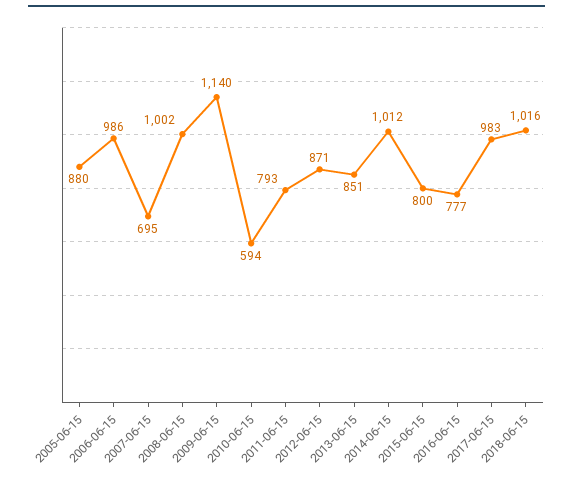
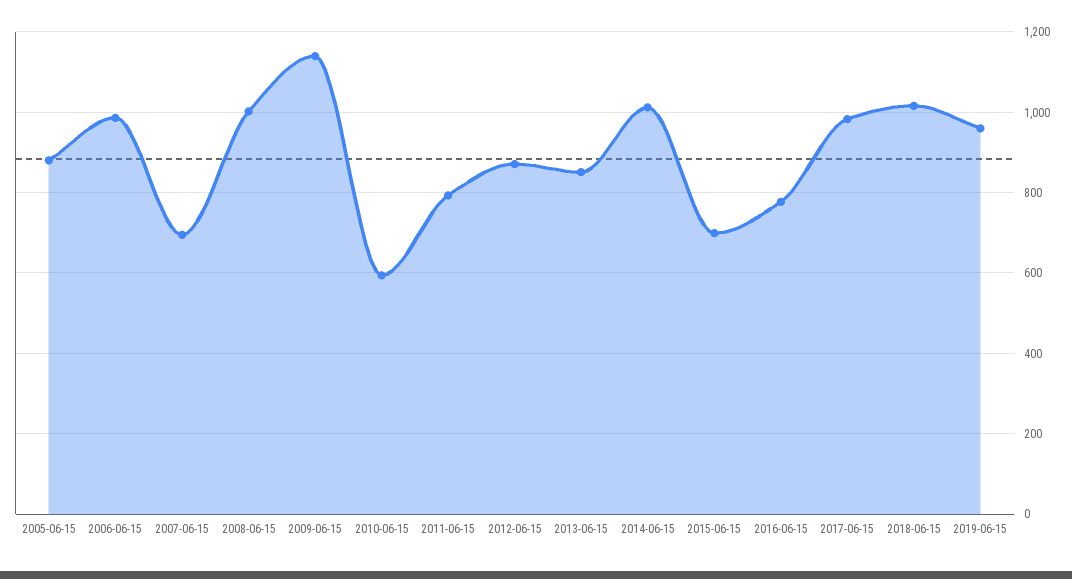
2015-06-15: 800 -> 700
2019-06-15: none -> 960

